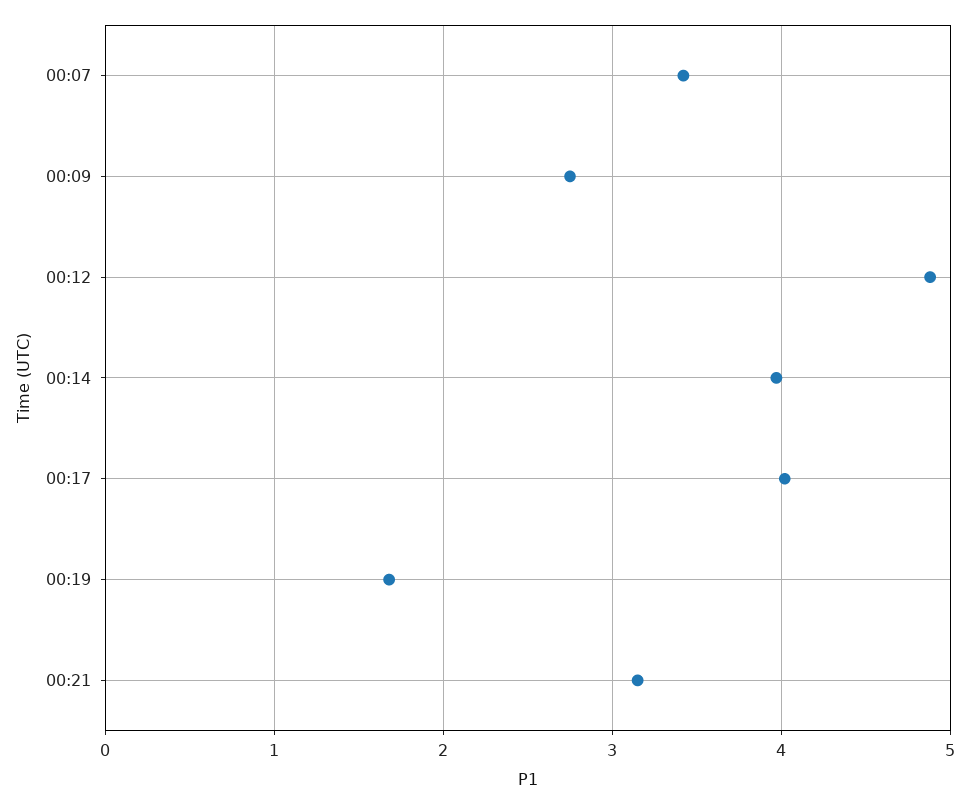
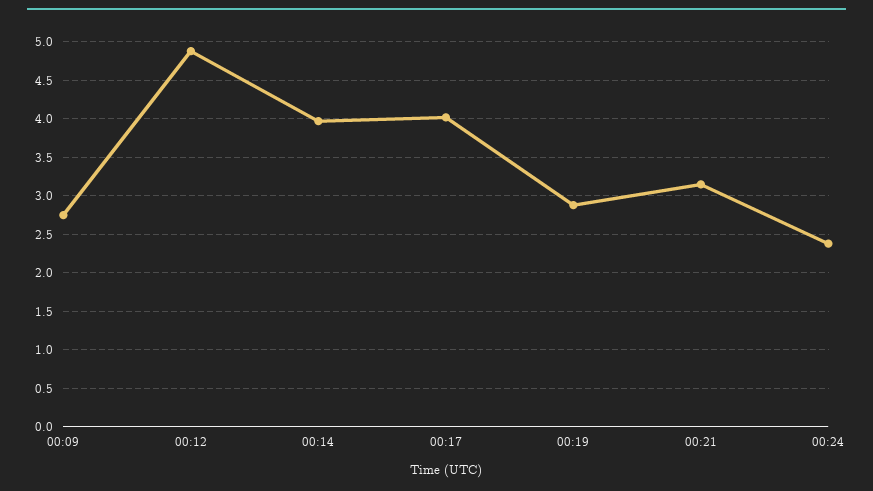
00:07: 3.4 -> none
00:19: 1.7 -> 2.9
00:24: none -> 2.4

